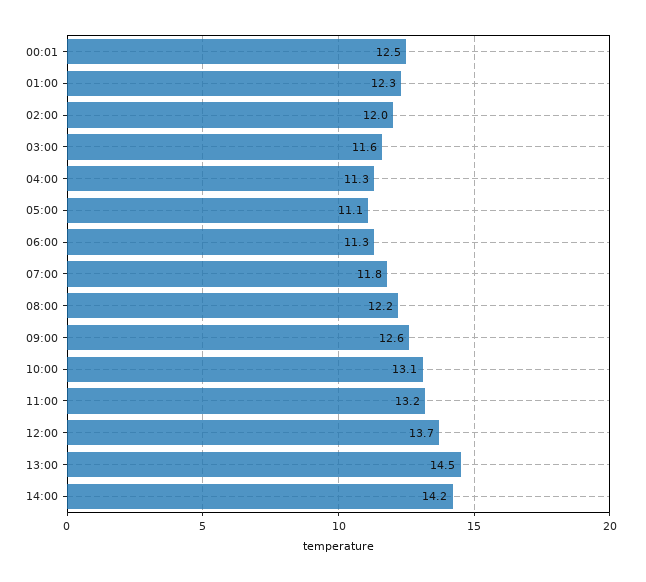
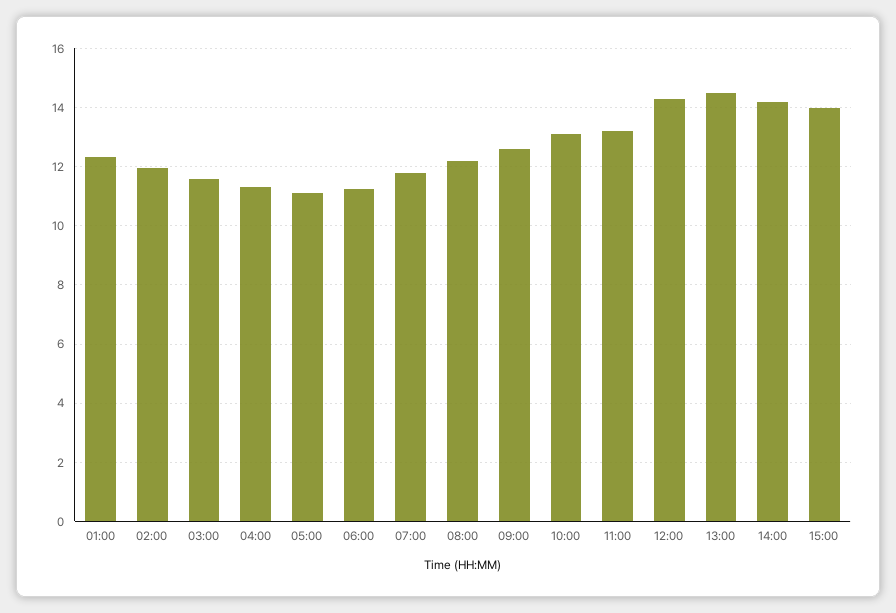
00:01: 12.5 -> none
12:00: 13.7 -> 14.25
15:00: none -> 14

